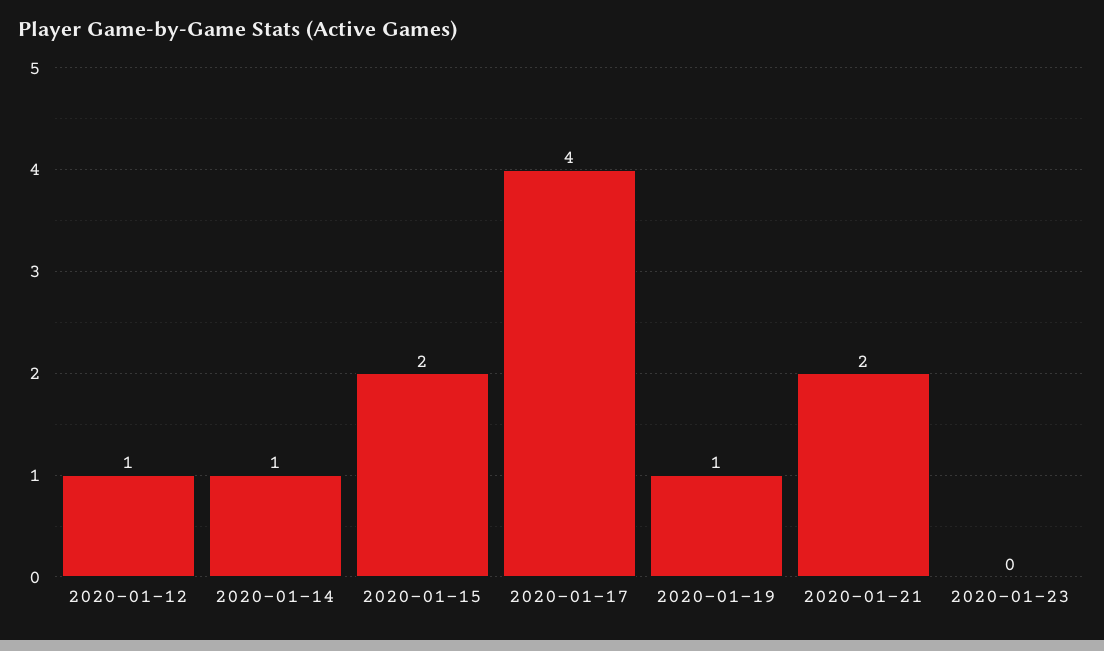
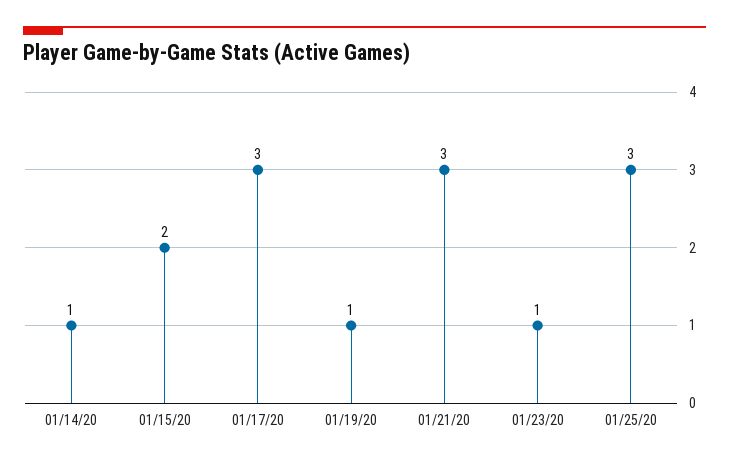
2020-01-12: 1 -> none
2020-01-17: 4 -> 3
2020-01-21: 2 -> 3
2020-01-23: 0 -> 1
01/25/20: none -> 3

